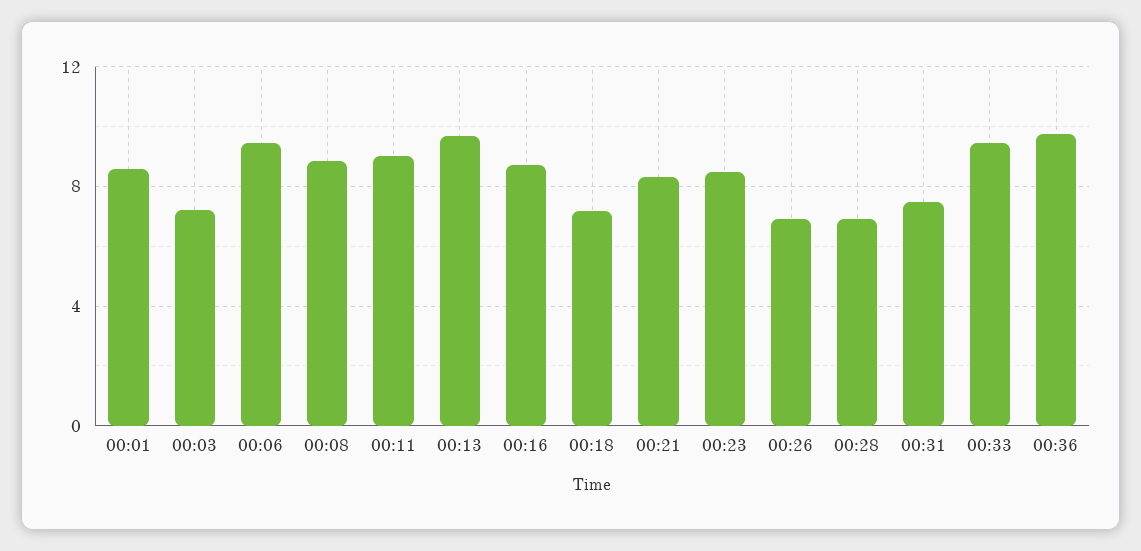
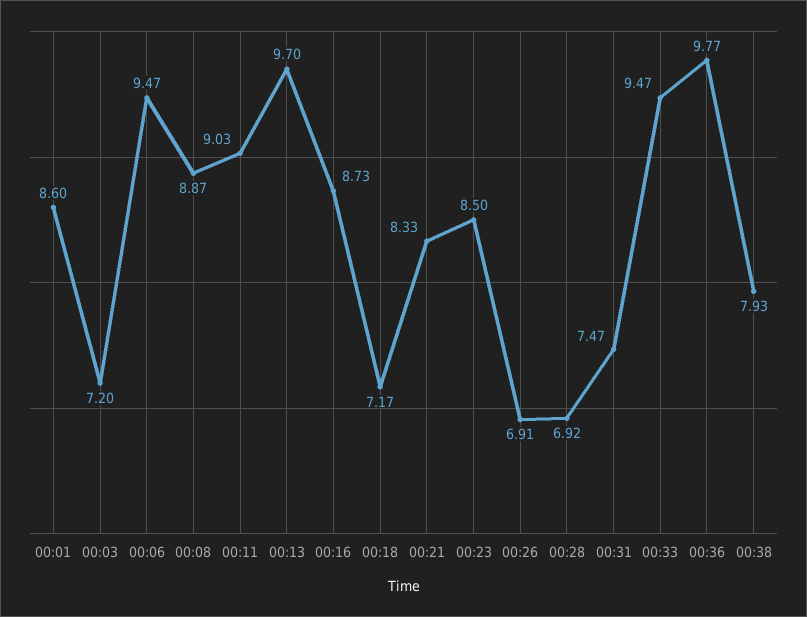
00:38: none -> 7.93

